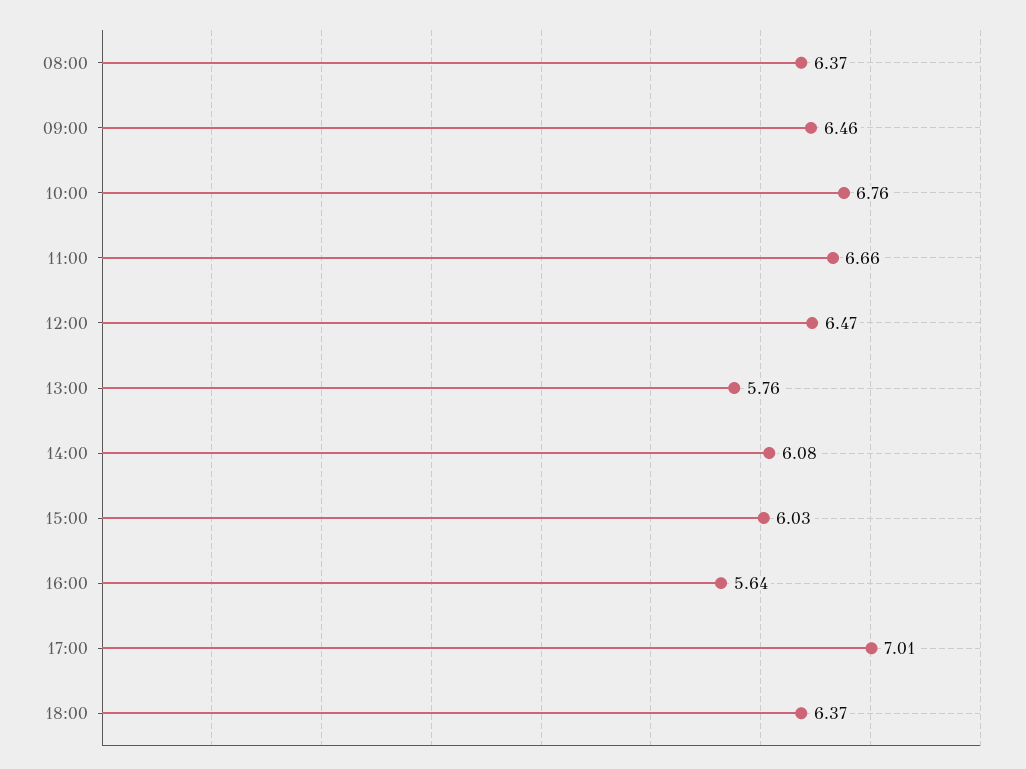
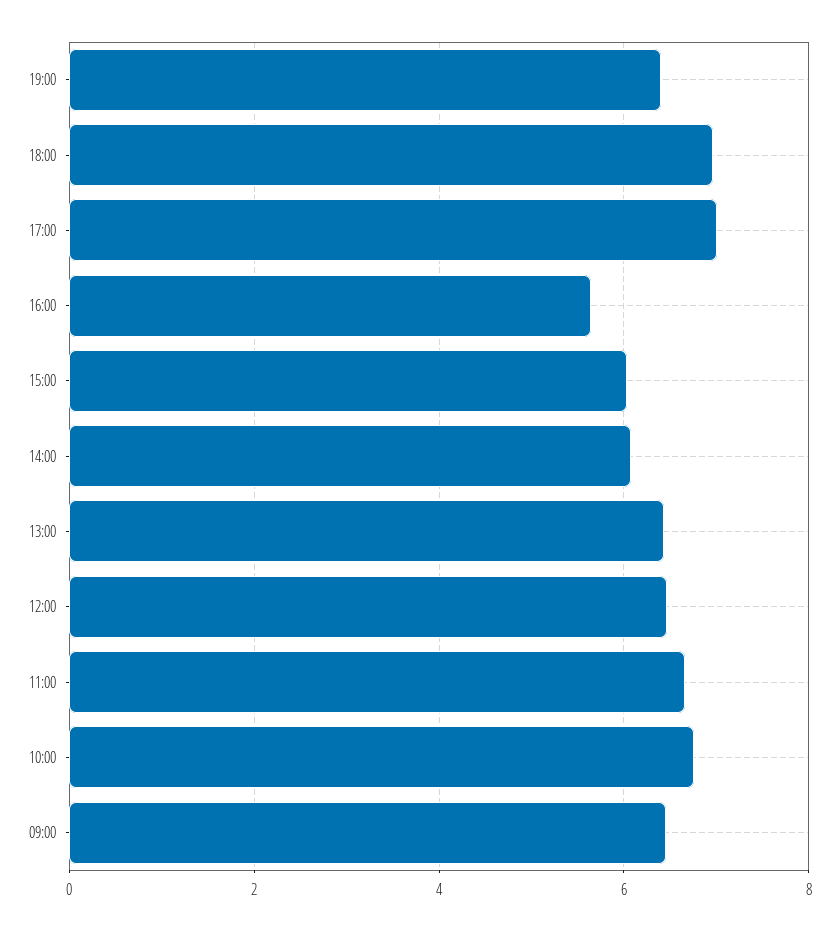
08:00: 6.37 -> none
13:00: 5.76 -> 6.4
18:00: 6.37 -> 7
19:00: none -> 6.4

